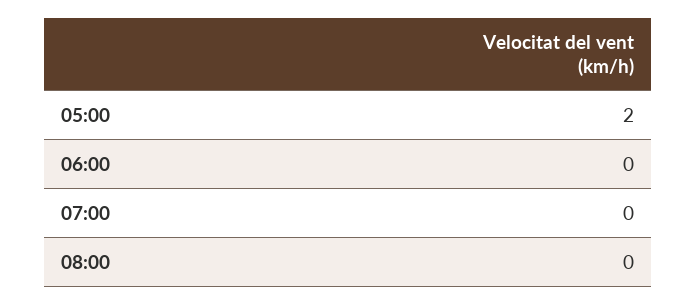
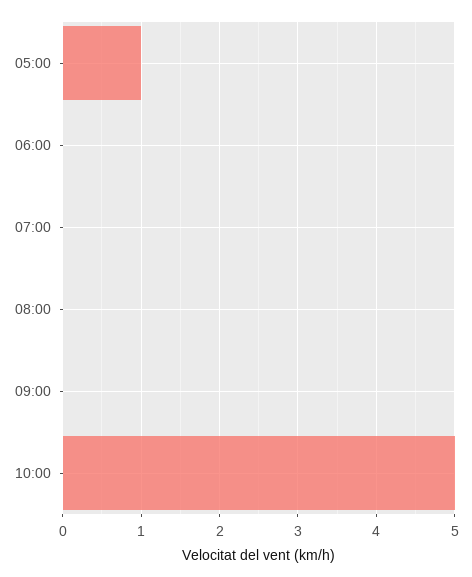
05:00: 2 -> 1
09:00: none -> 0
10:00: none -> 5

